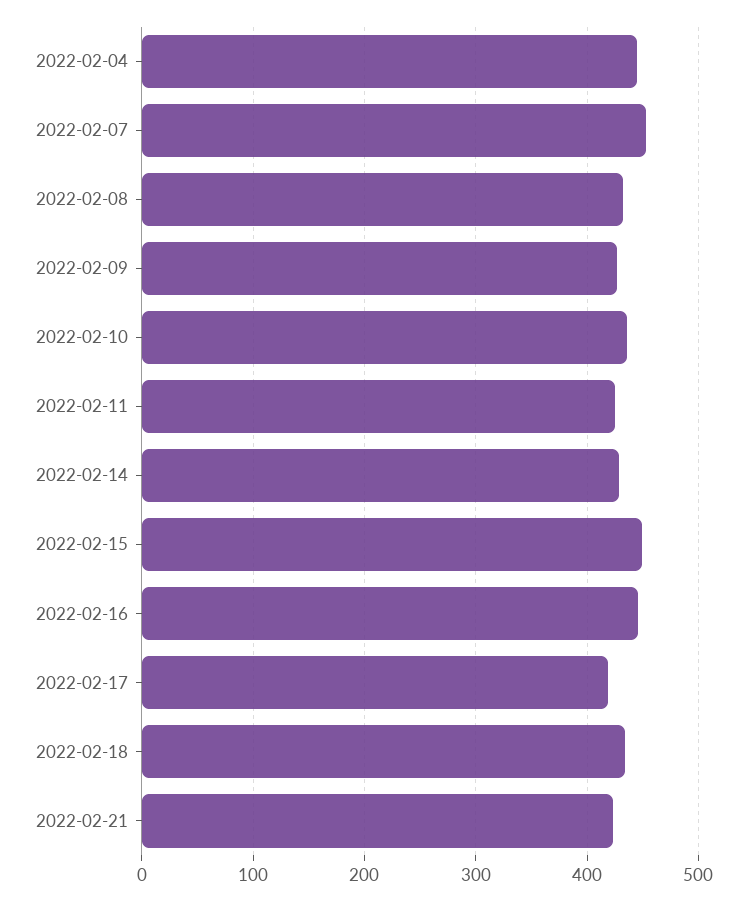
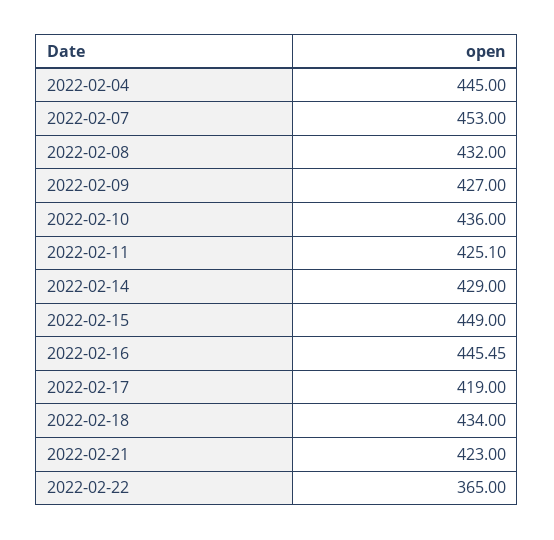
2022-02-22: none -> 365

